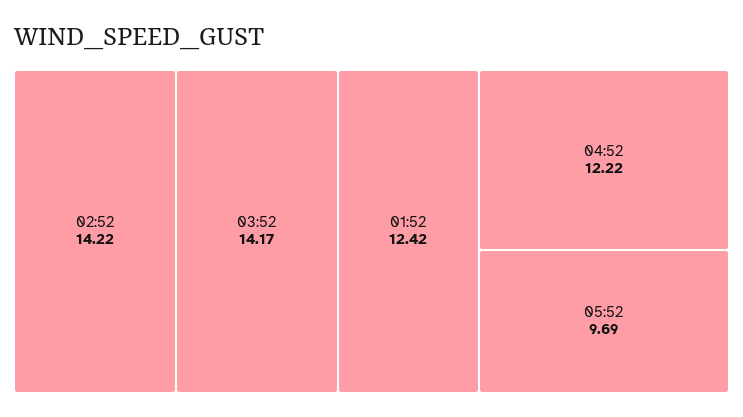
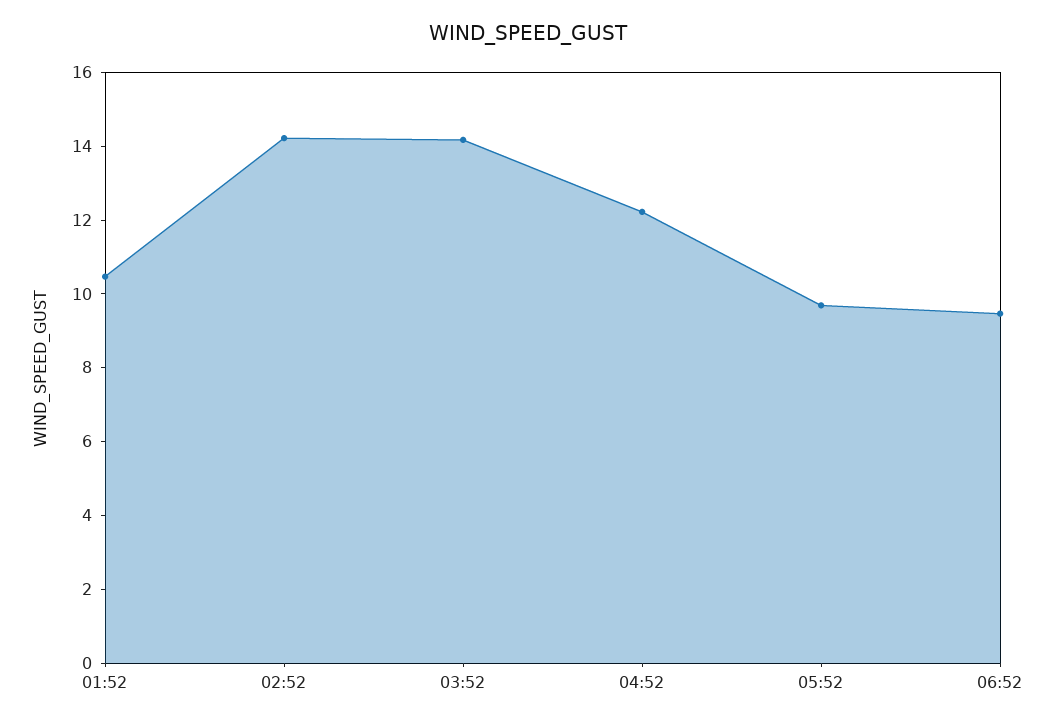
01:52: 12.42 -> 10.5
06:52: none -> 9.5

